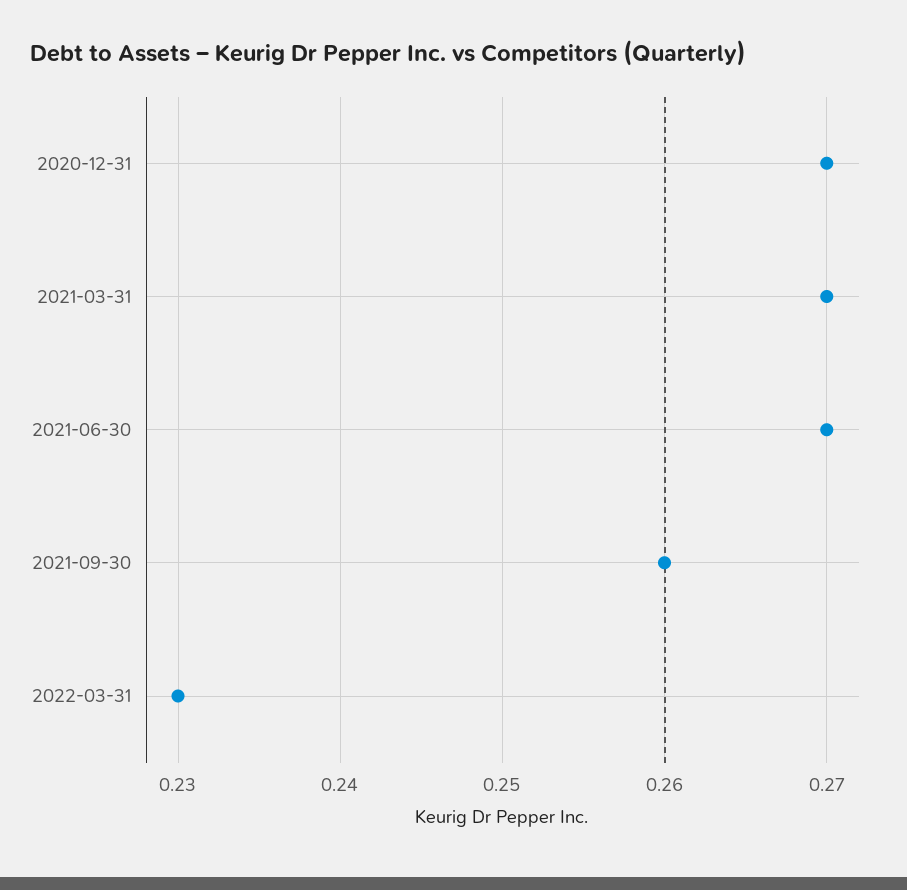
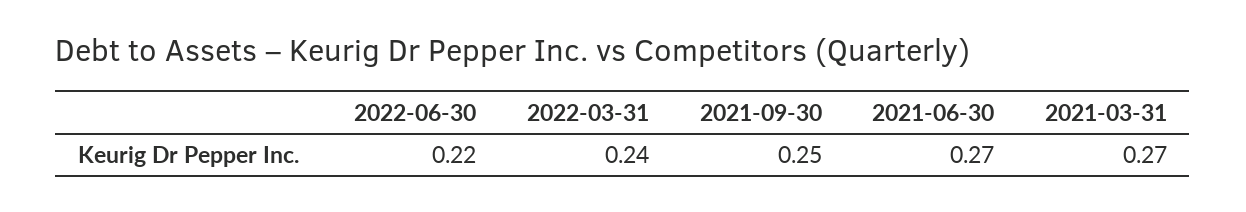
2020-12-31: 0.27 -> none
2021-09-30: 0.26 -> 0.25
2022-03-31: 0.23 -> 0.24
2022-06-30: none -> 0.22

